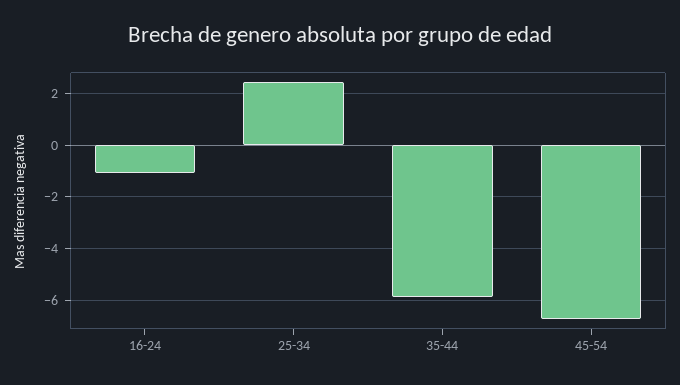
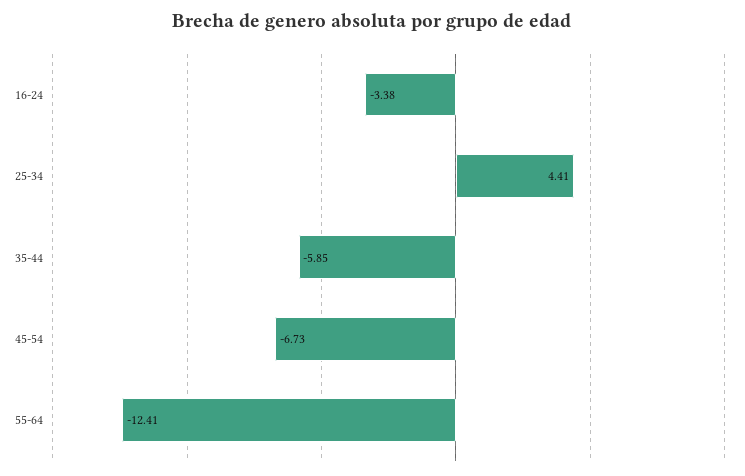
16-24: -1 -> -3.38
25-34: 2.5 -> 4.41
55-64: none -> -12.41

